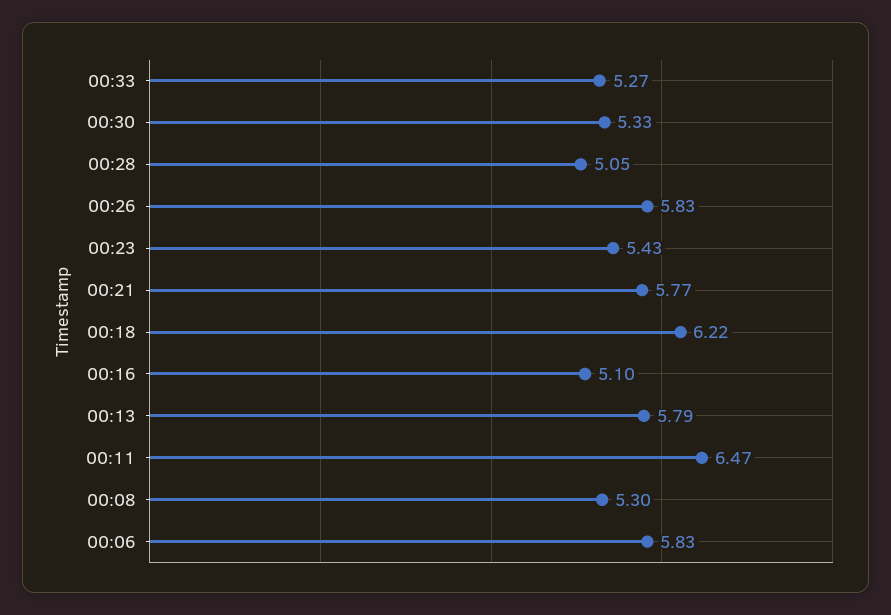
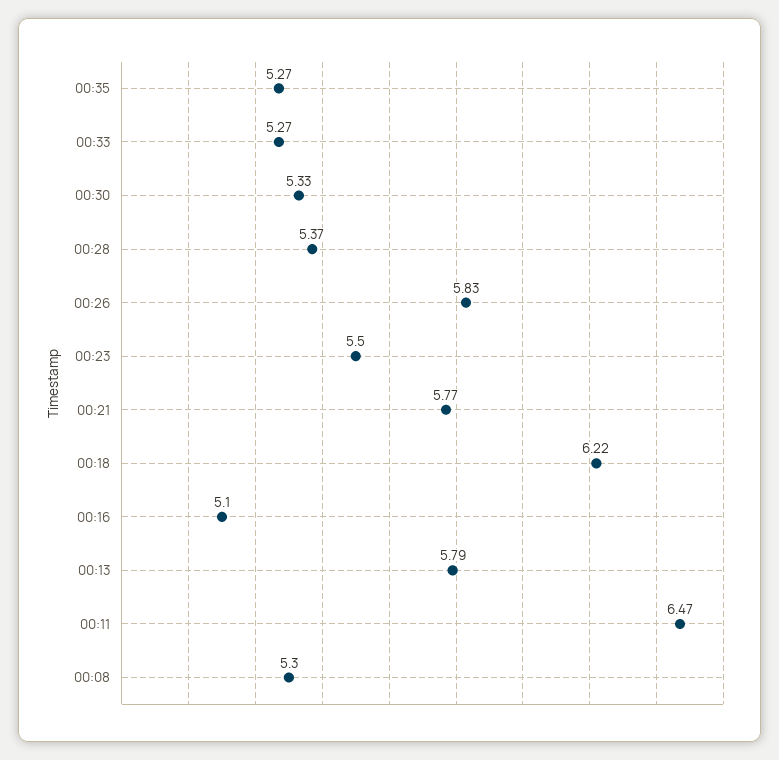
00:28: 5.05 -> 5.37
00:23: 5.43 -> 5.5
00:06: 5.83 -> none
00:35: none -> 5.27

